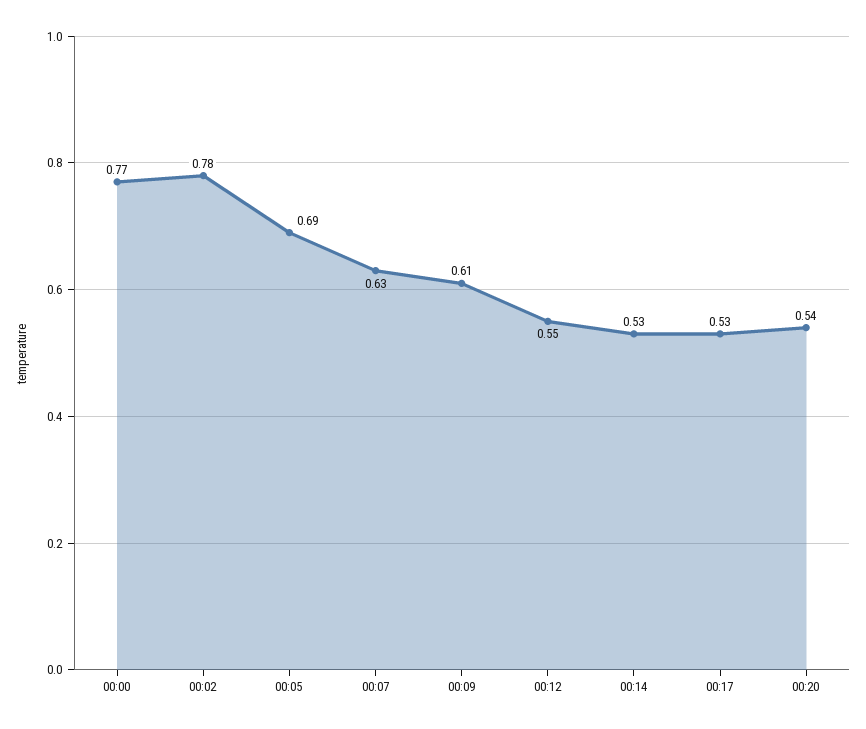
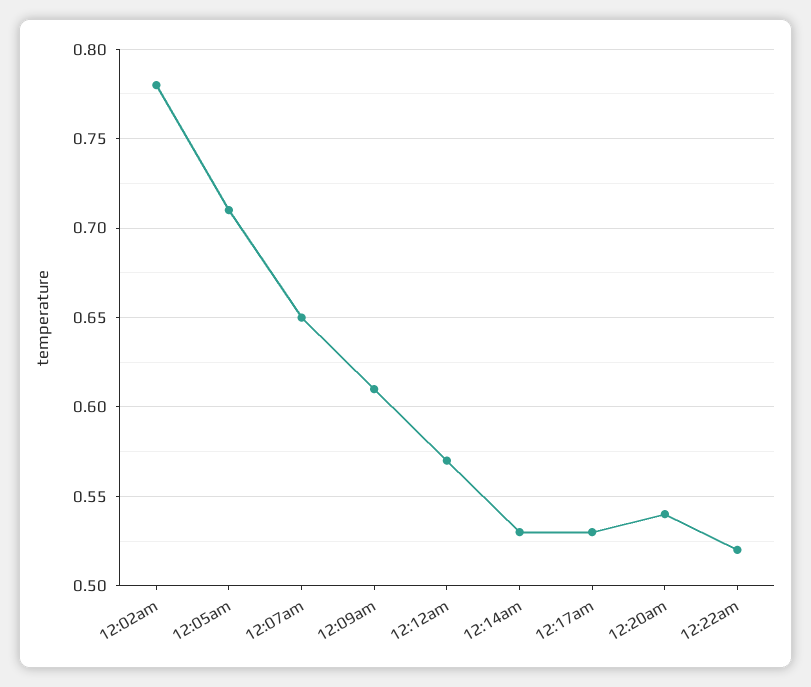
00:00: 0.77 -> none
00:05: 0.69 -> 0.71
00:07: 0.63 -> 0.65
00:12: 0.55 -> 0.57
12:22am: none -> 0.52

